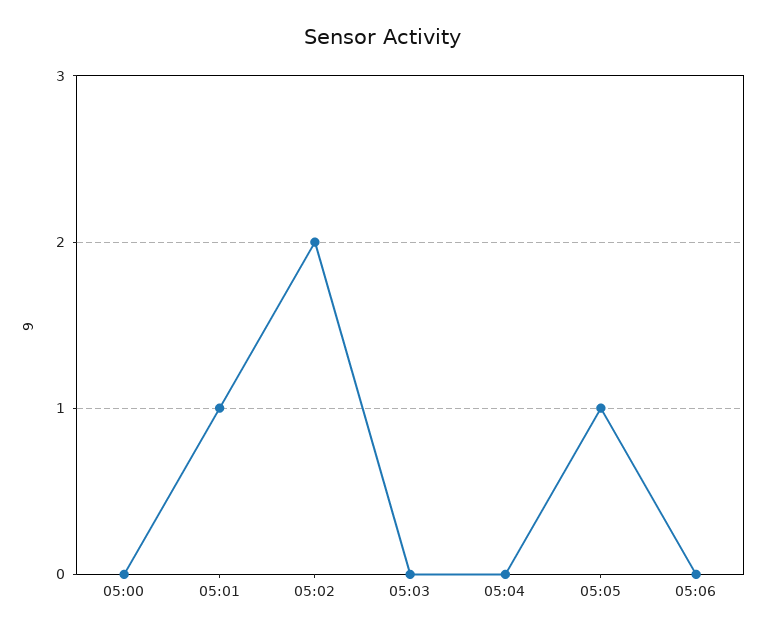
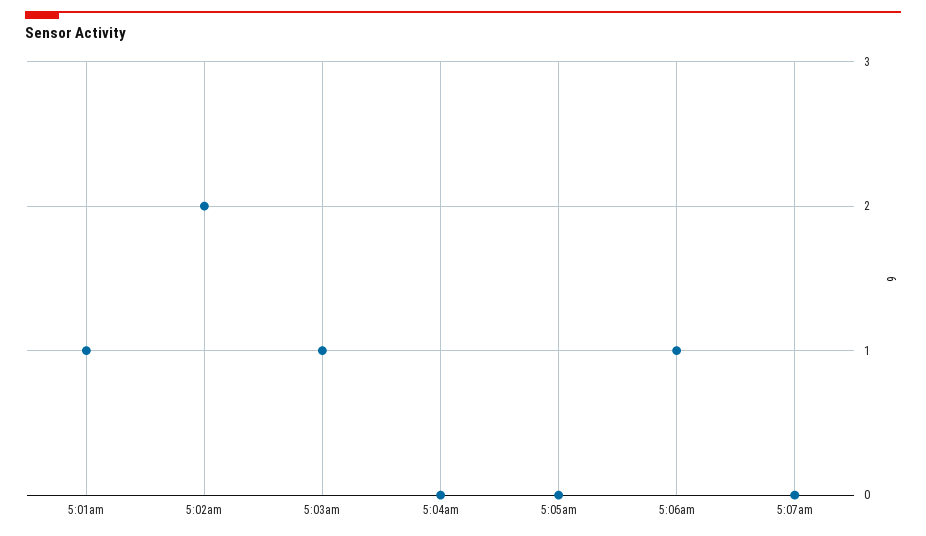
05:00: 0 -> none
05:03: 0 -> 1
05:05: 1 -> 0
05:06: 0 -> 1
5:07am: none -> 0

